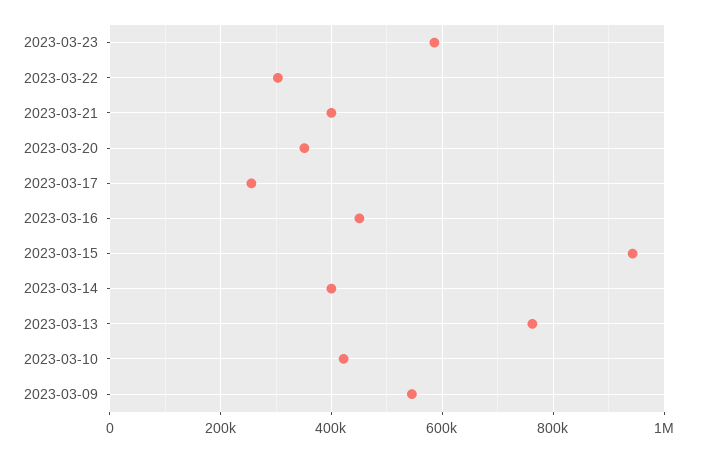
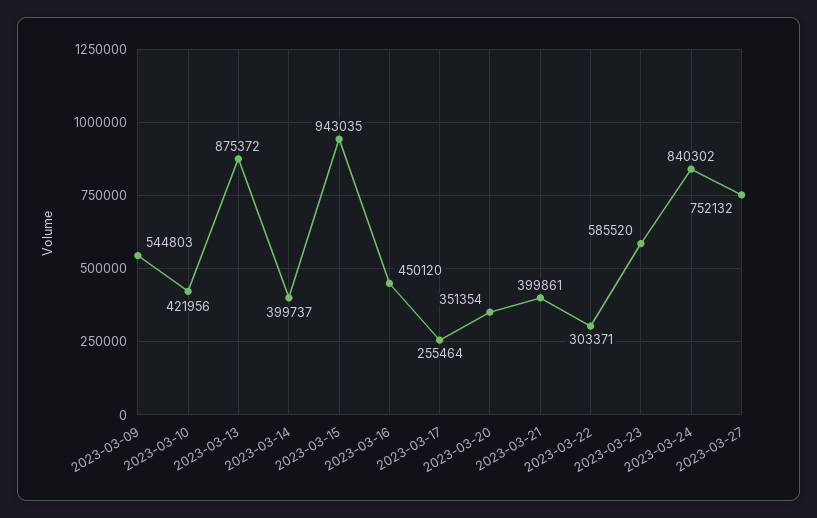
2023-03-13: 760000 -> 875372
2023-03-24: none -> 840302
2023-03-27: none -> 752132

